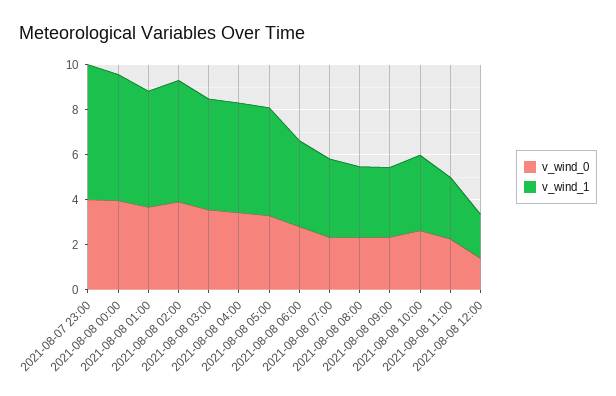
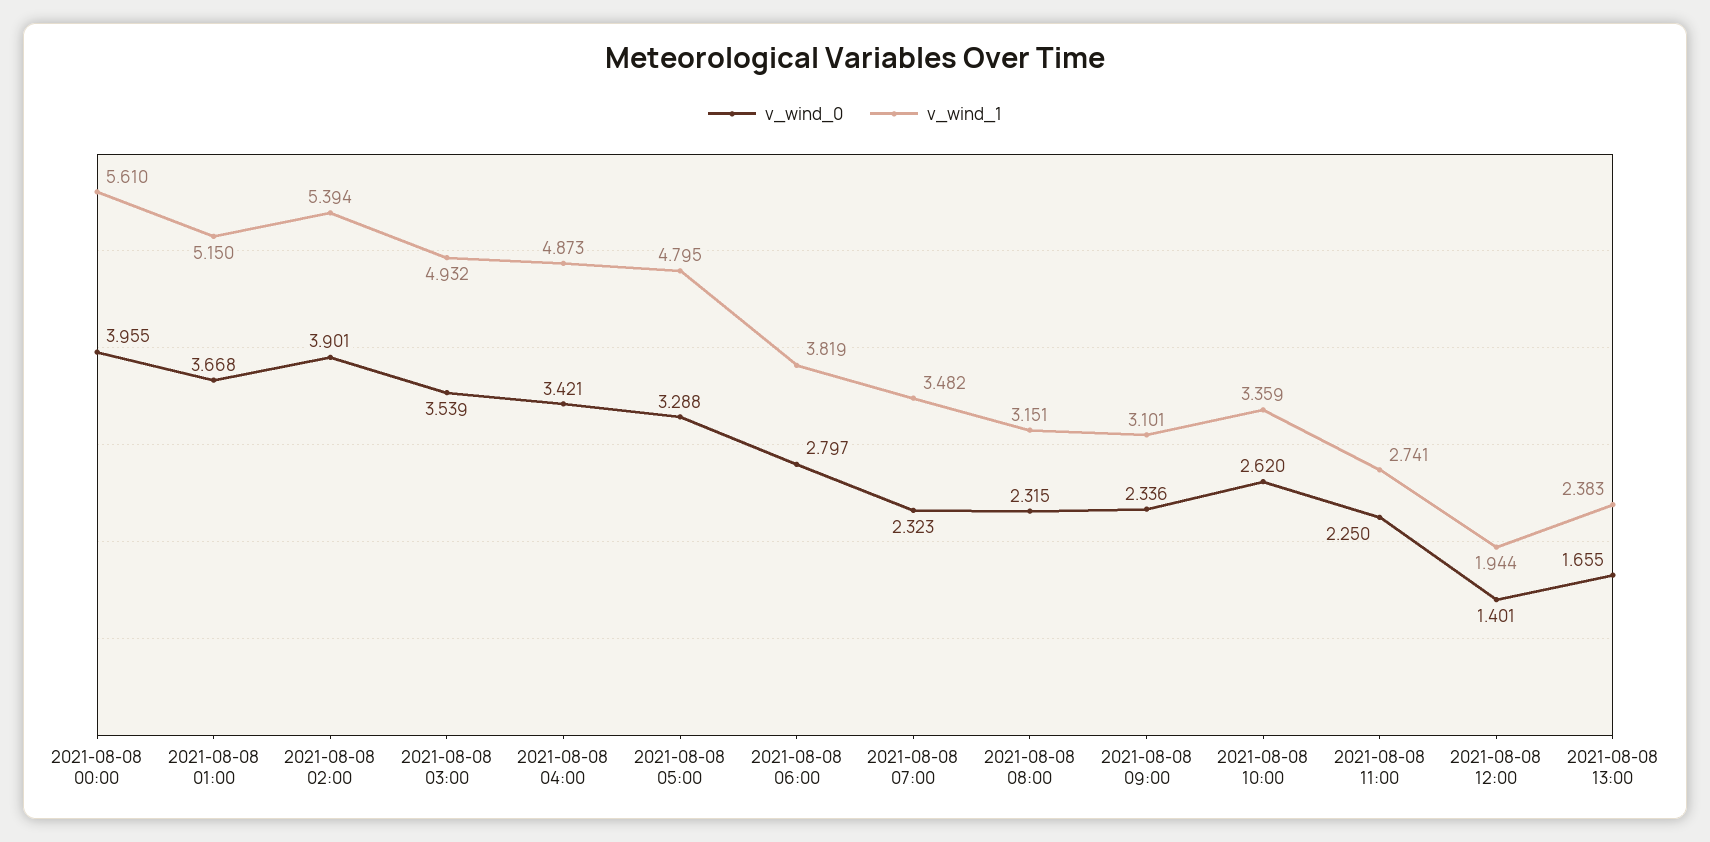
v_wind_0, 2021-08-07 23:00: 4 -> none
v_wind_1, 2021-08-07 23:00: 6 -> none
v_wind_0, 2021-08-08 13:00: none -> 1.655
v_wind_1, 2021-08-08 13:00: none -> 2.383

